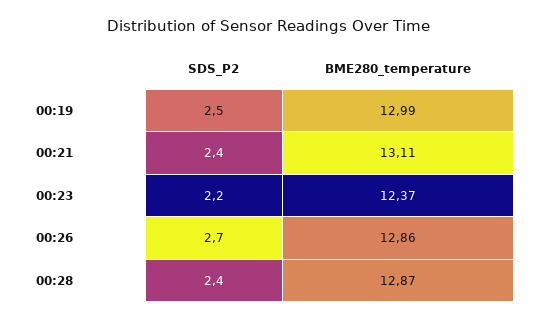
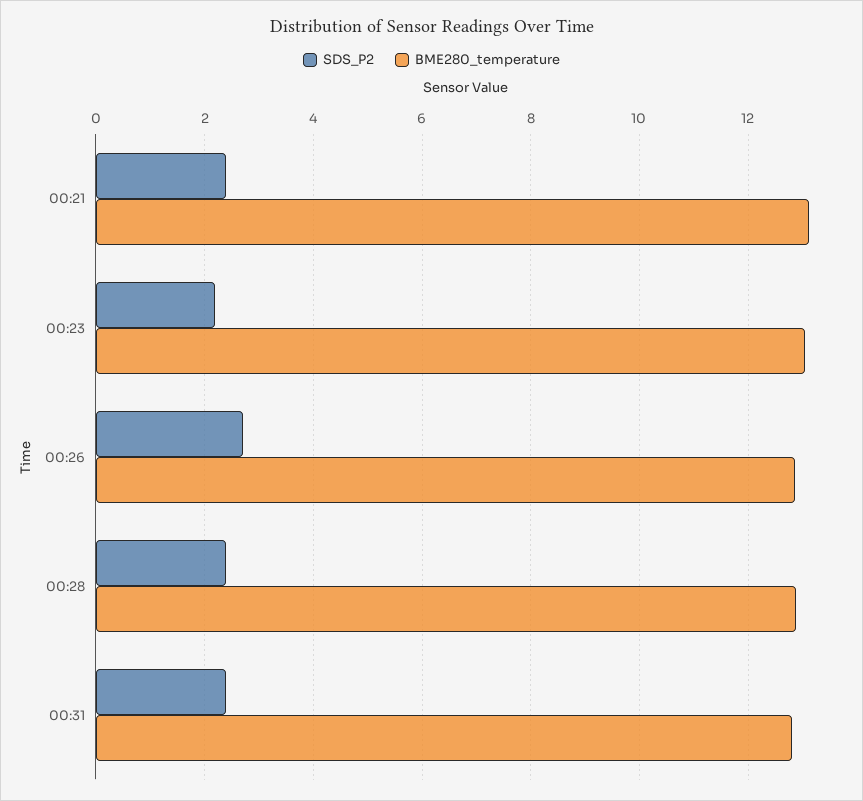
SDS_P2, 00:19: 2.5 -> none
BME280_temperature, 00:19: 12.99 -> none
BME280_temperature, 00:23: 12.37 -> 13
SDS_P2, 00:31: none -> 2.4
BME280_temperature, 00:31: none -> 12.8

